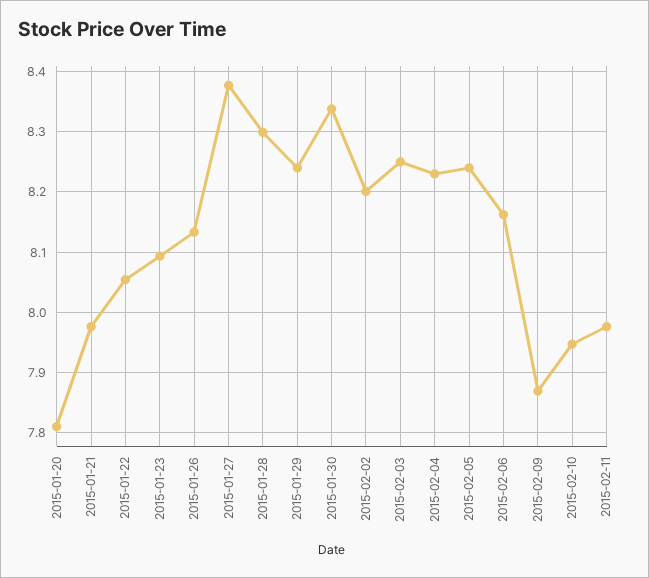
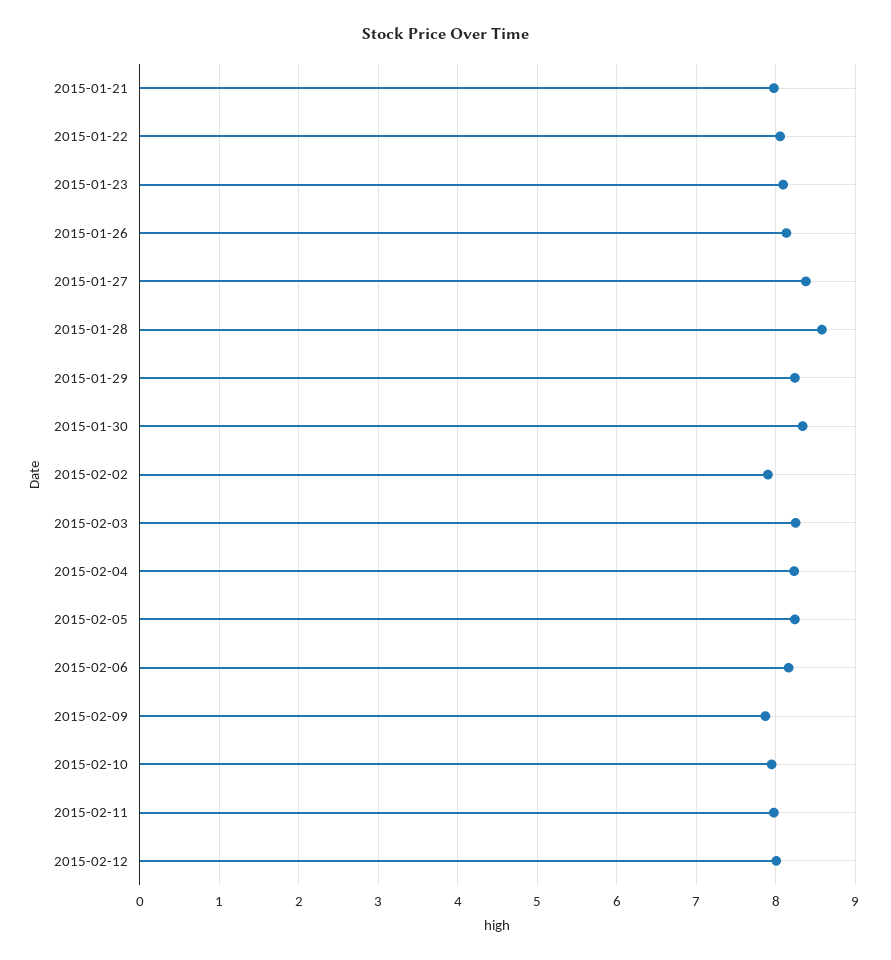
2015-01-20: 7.81 -> none
2015-01-28: 8.3 -> 8.6
2015-02-02: 8.2 -> 7.9
2015-02-12: none -> 8

